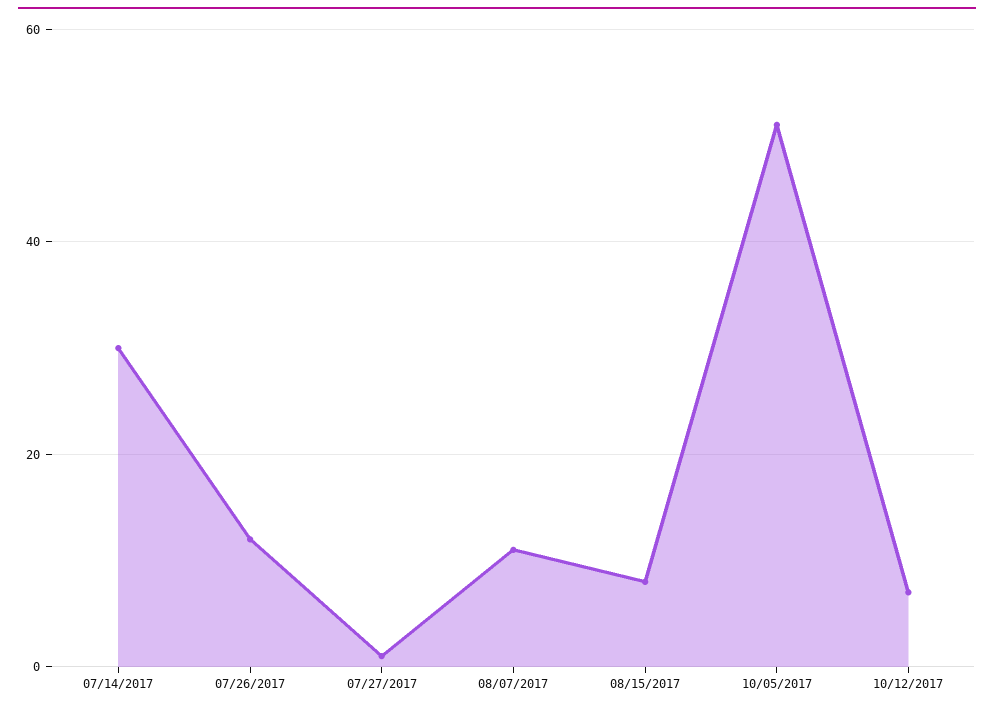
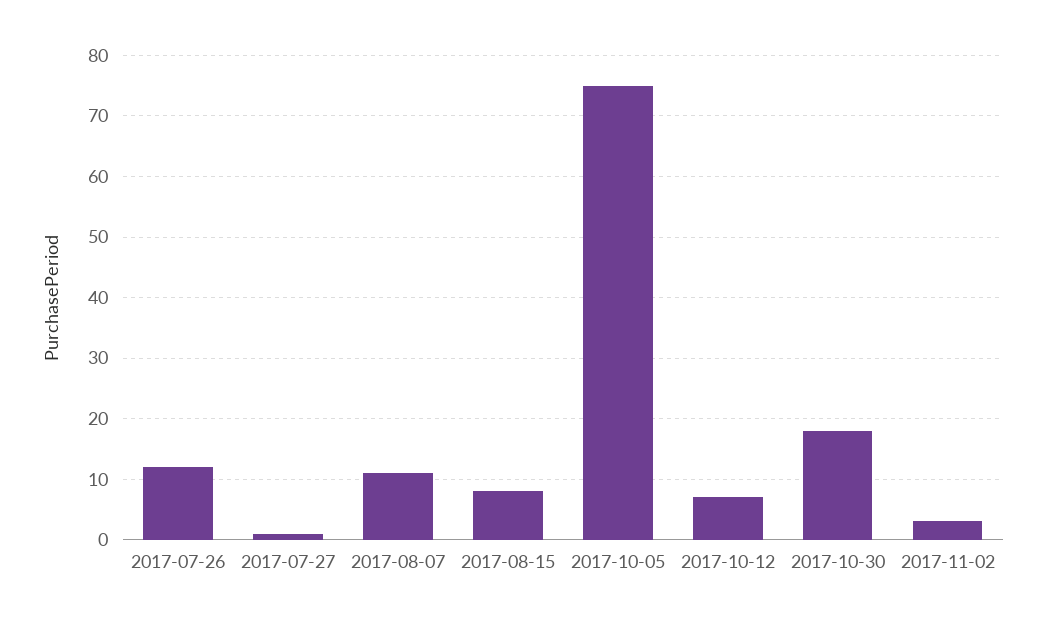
07/14/2017: 30 -> none
10/05/2017: 50 -> 75
2017-10-30: none -> 18
2017-11-02: none -> 3

